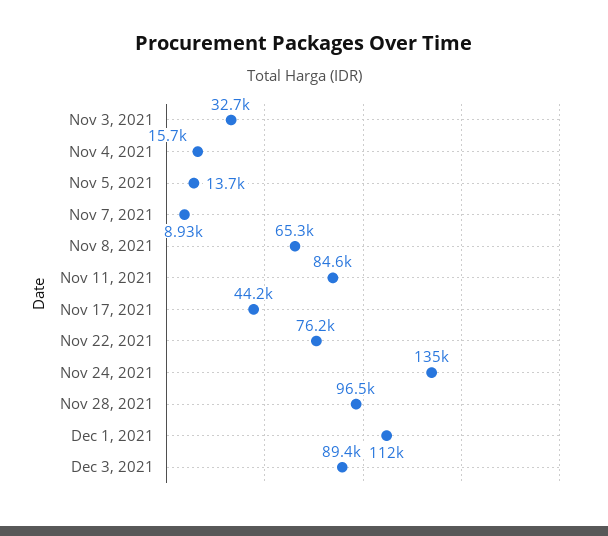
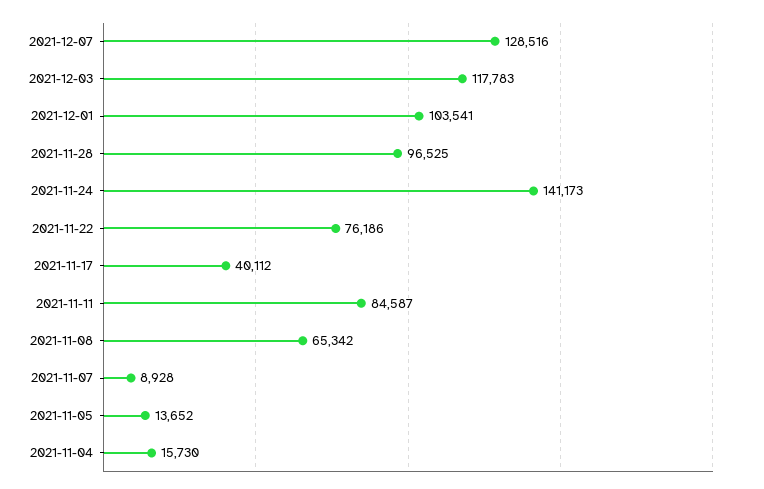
Nov 3, 2021: 32700 -> none
Nov 17, 2021: 44200 -> 40112
Nov 24, 2021: 135000 -> 141173
Dec 1, 2021: 112000 -> 103541
Dec 3, 2021: 89400 -> 117783
2021-12-07: none -> 128516

